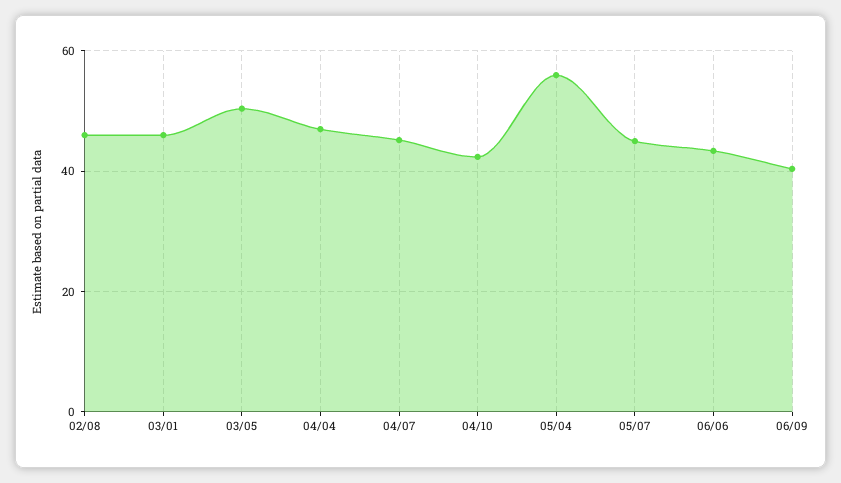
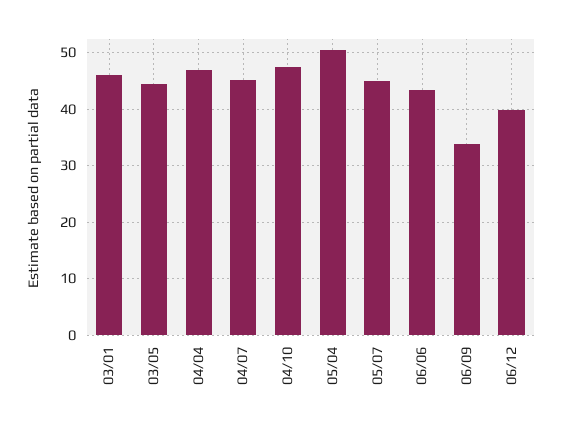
02/08: 46 -> none
03/05: 50 -> 44
04/10: 42 -> 48
05/04: 56 -> 50
06/09: 40 -> 34
06/12: none -> 40

